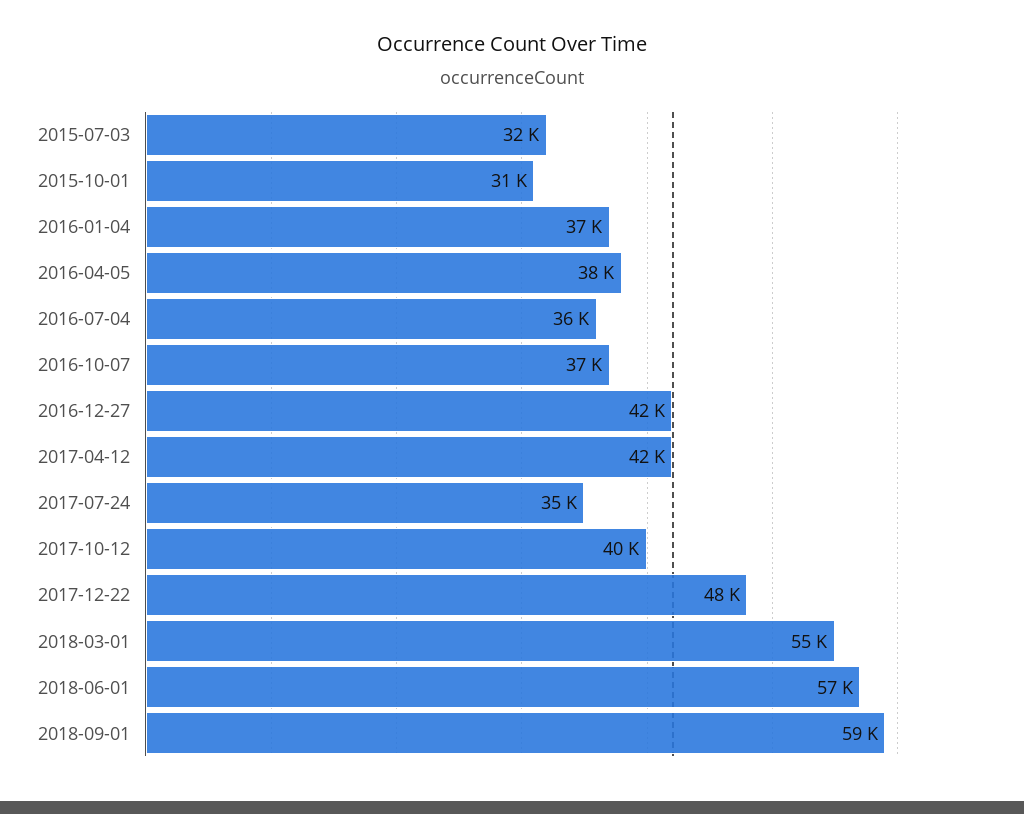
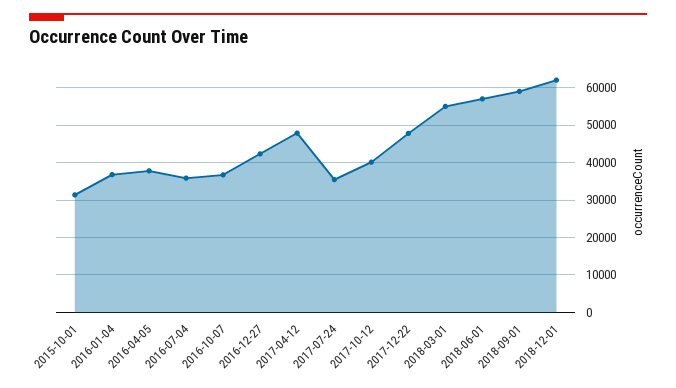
2015-07-03: 32000 -> none
2017-04-12: 42000 -> 48000
2018-12-01: none -> 62000

